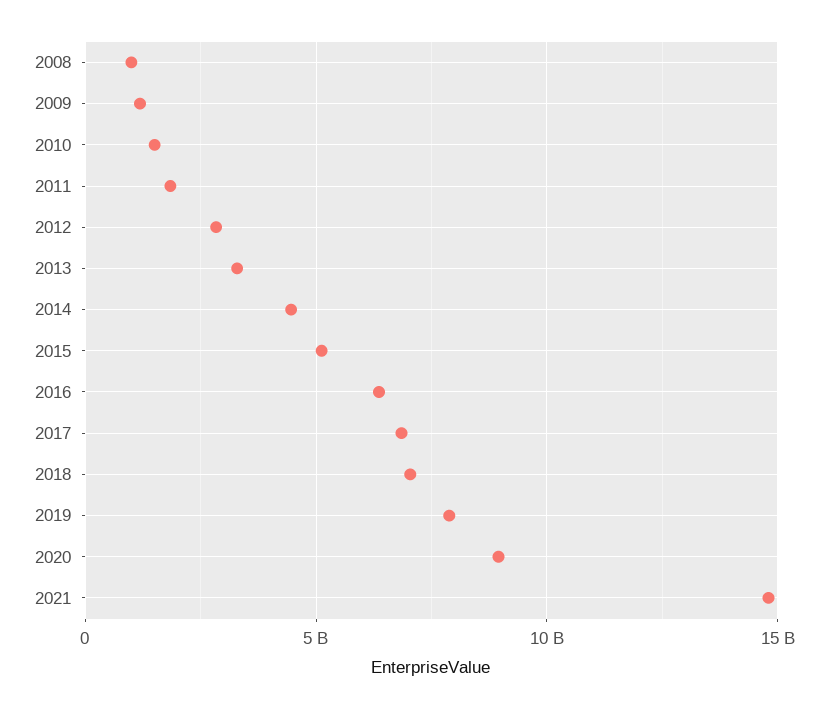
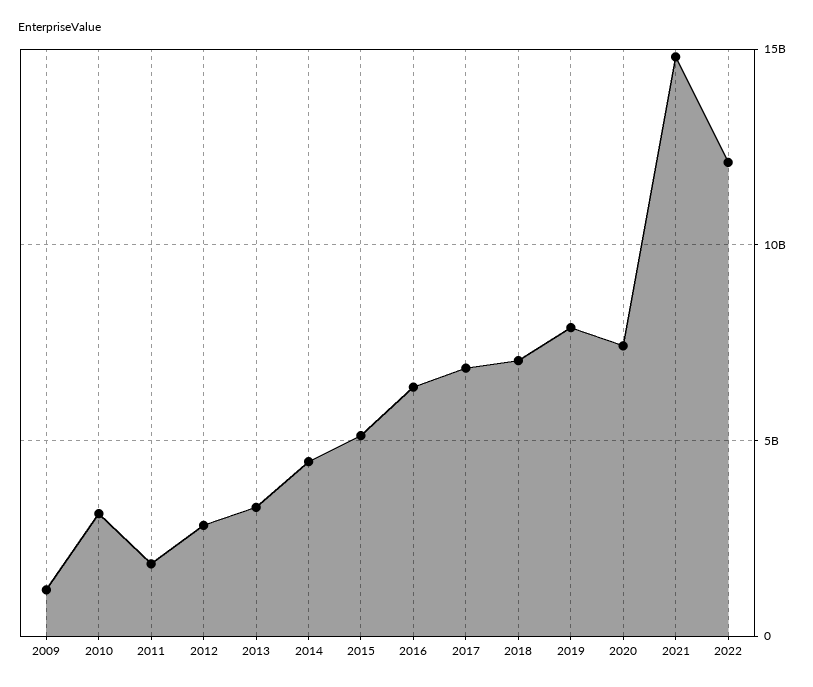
2008: 1000000000 -> none
2010: 1500000000 -> 3000000000
2020: 9000000000 -> 7500000000
2022: none -> 12000000000

